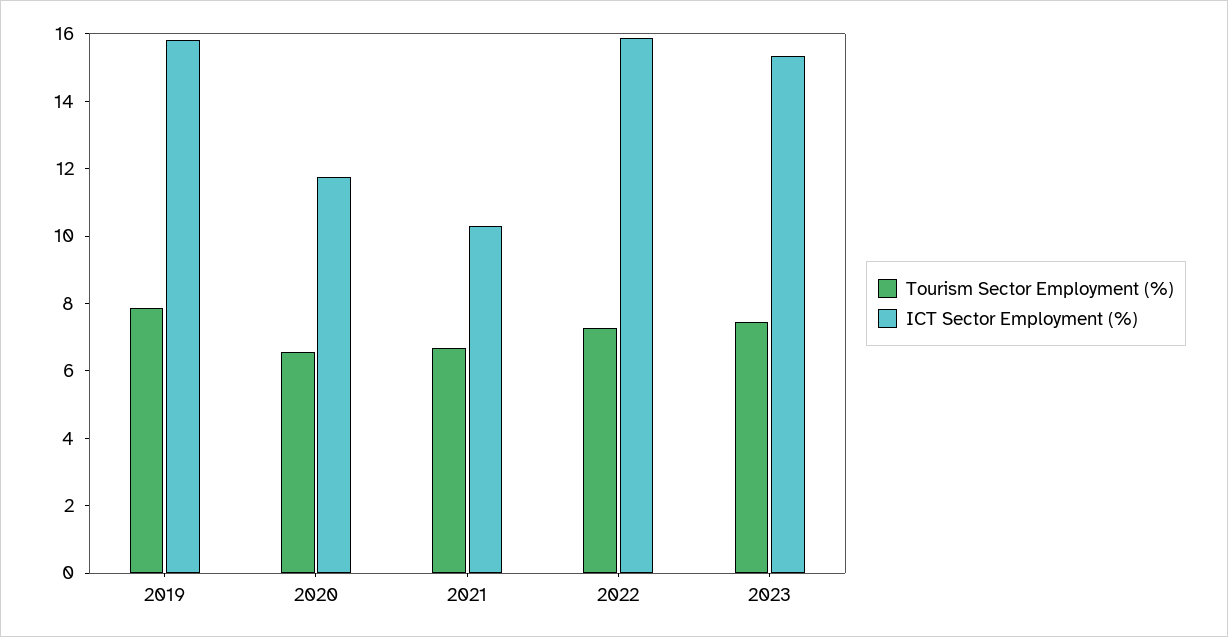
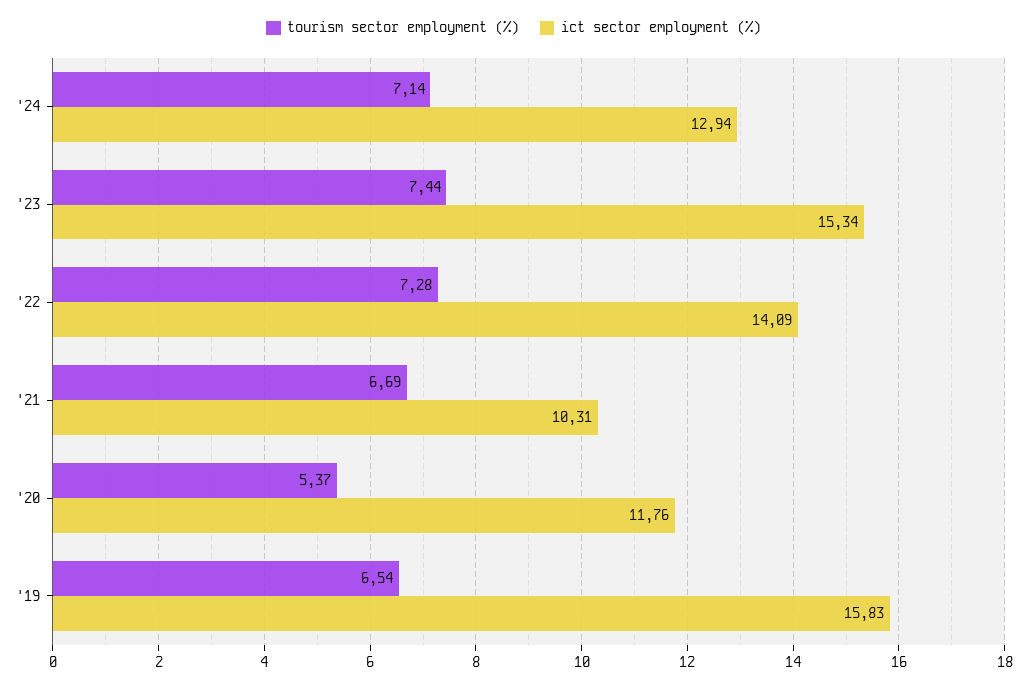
Tourism Sector Employment (%), 2019: 8 -> 6.54
Tourism Sector Employment (%), 2020: 6.5 -> 5.37
ICT Sector Employment (%), 2022: 16 -> 14.09
Tourism Sector Employment (%), '24: none -> 7.14
ICT Sector Employment (%), '24: none -> 12.94

